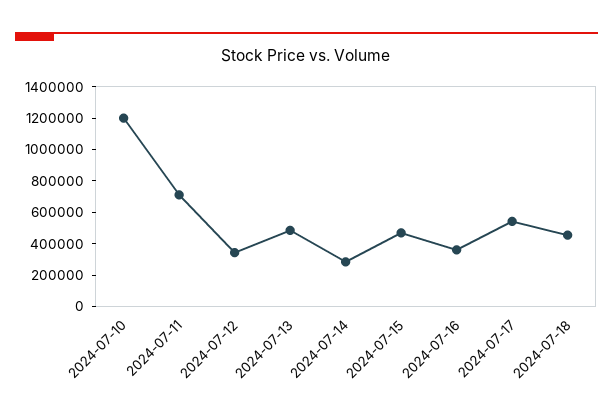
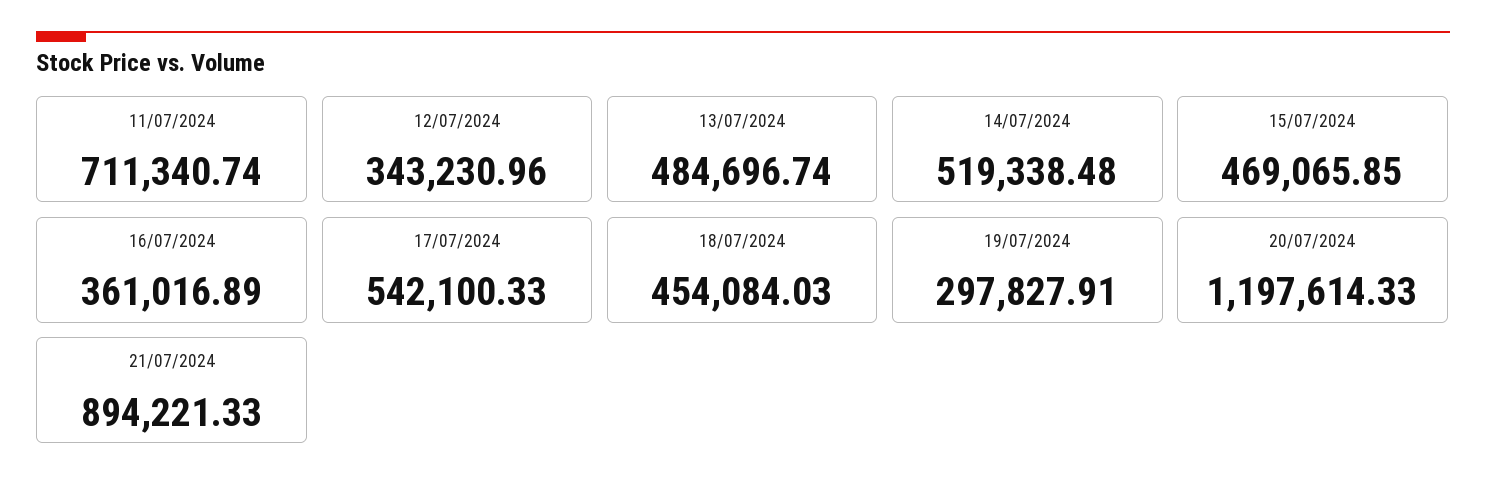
2024-07-10: 1200000 -> none
2024-07-14: 300000 -> 519338.48
19/07/2024: none -> 297827.91
20/07/2024: none -> 1197614.33
21/07/2024: none -> 894221.33

